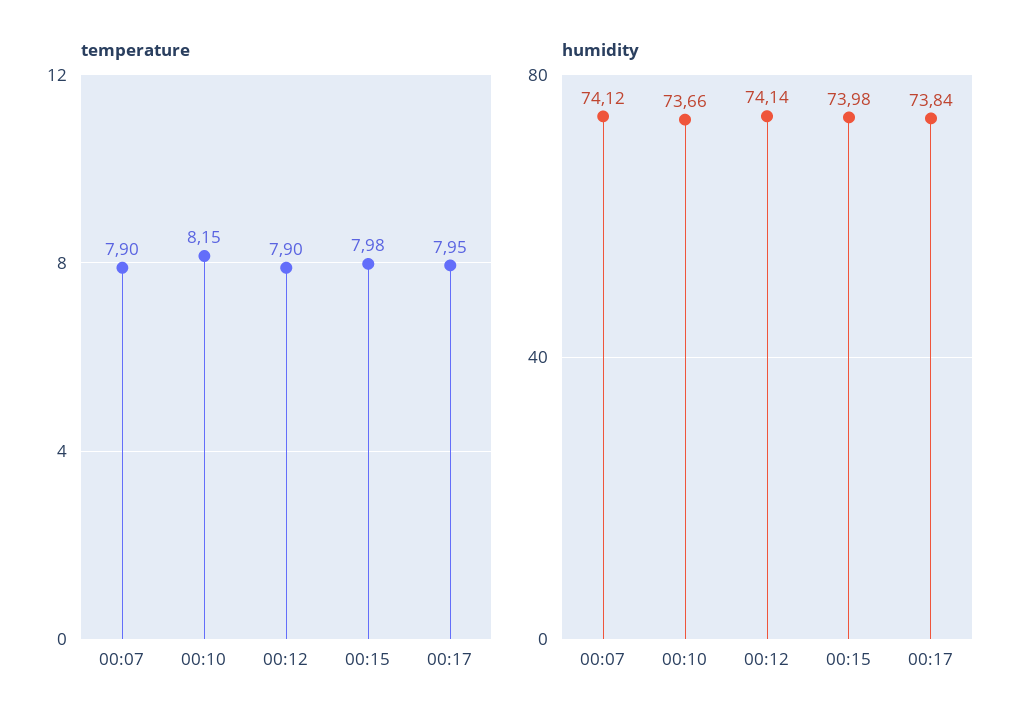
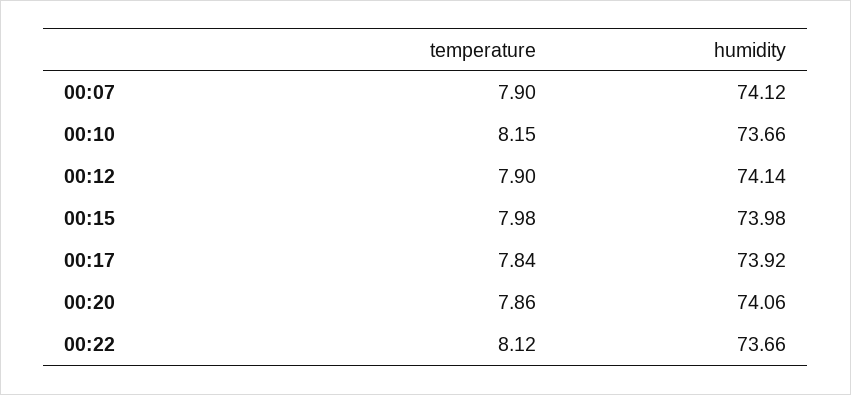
temperature, 00:17: 7.95 -> 7.84
humidity, 00:17: 73.84 -> 73.92
temperature, 00:20: none -> 7.86
humidity, 00:20: none -> 74.06
temperature, 00:22: none -> 8.12
humidity, 00:22: none -> 73.66

